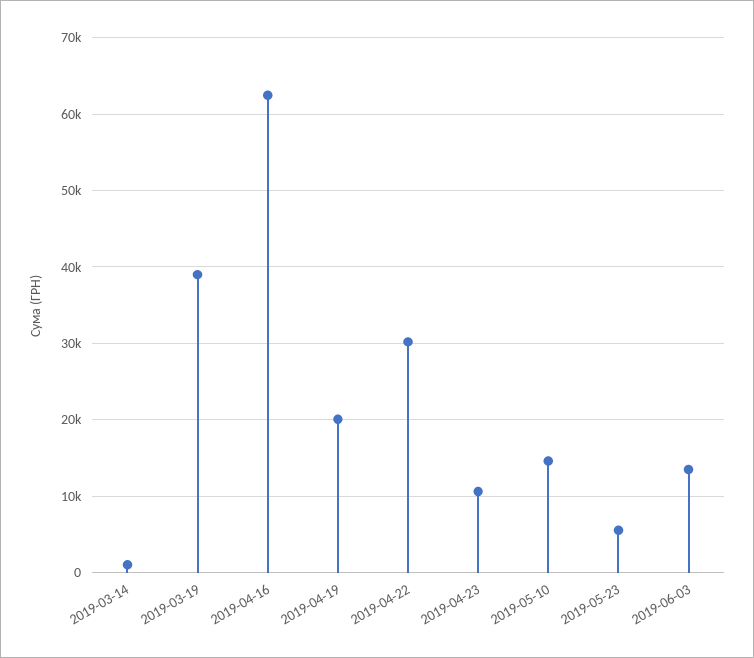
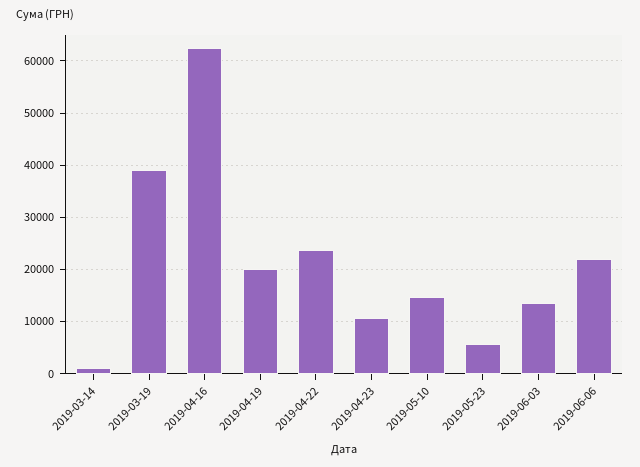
2019-04-22: 30000 -> 24000
2019-06-06: none -> 22000

